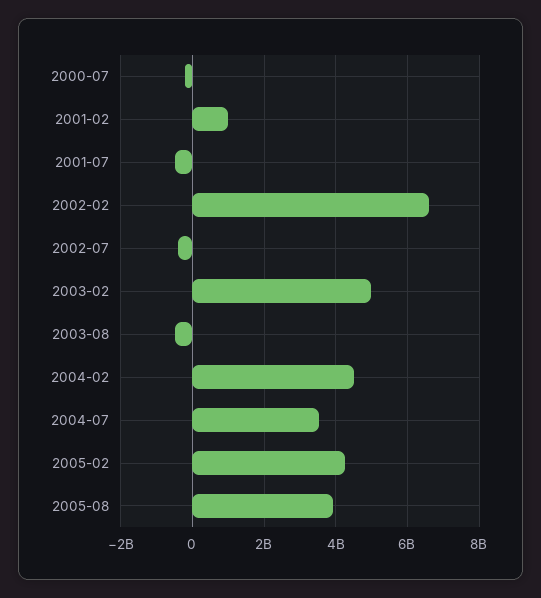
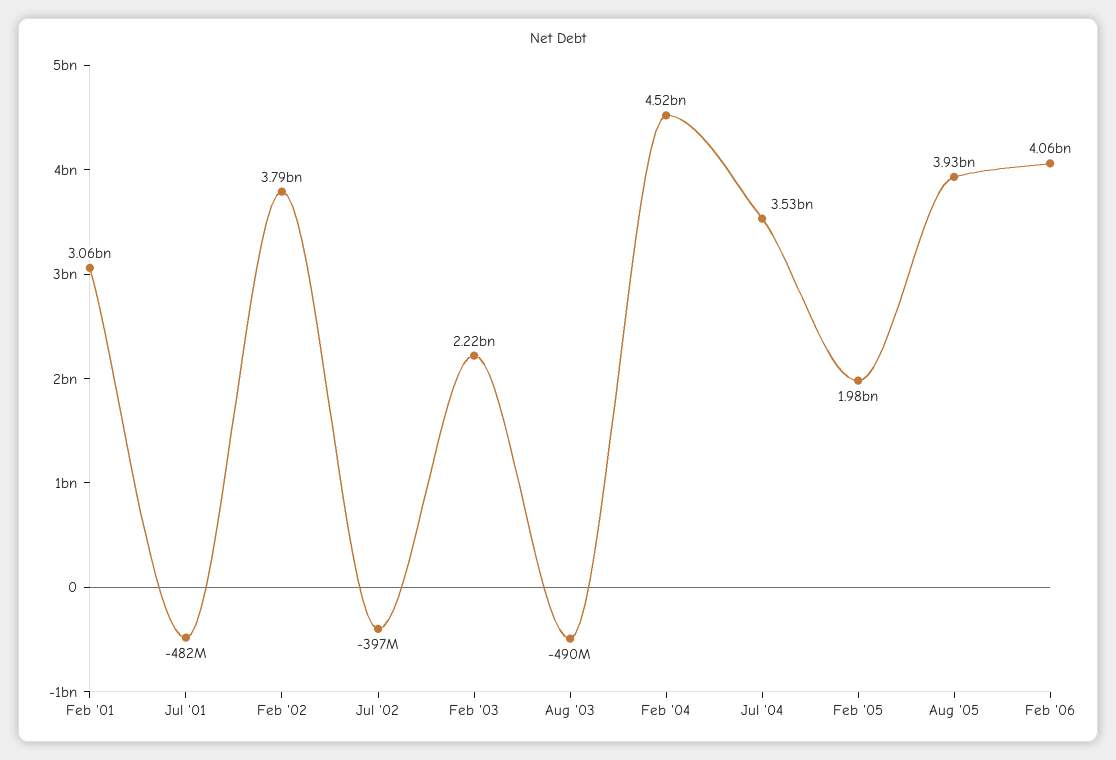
2000-07: -200000000 -> none
2001-02: 1000000000 -> 3060000000
2002-02: 6600000000 -> 3790000000
2003-02: 5000000000 -> 2220000000
2005-02: 4200000000 -> 1980000000
Feb '06: none -> 4060000000

